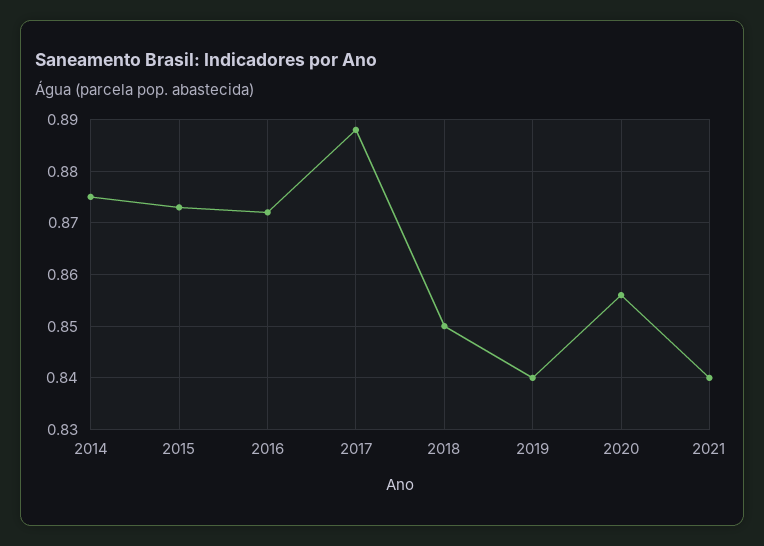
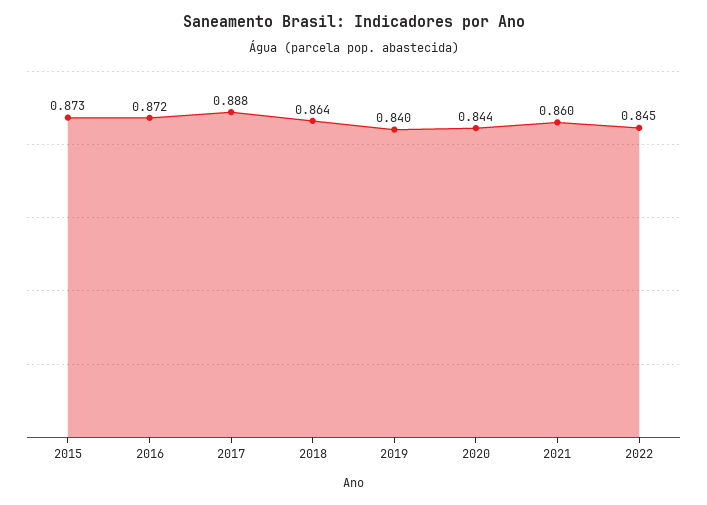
2014: 0.875 -> none
2018: 0.85 -> 0.864
2020: 0.855 -> 0.844
2021: 0.84 -> 0.86
2022: none -> 0.845

